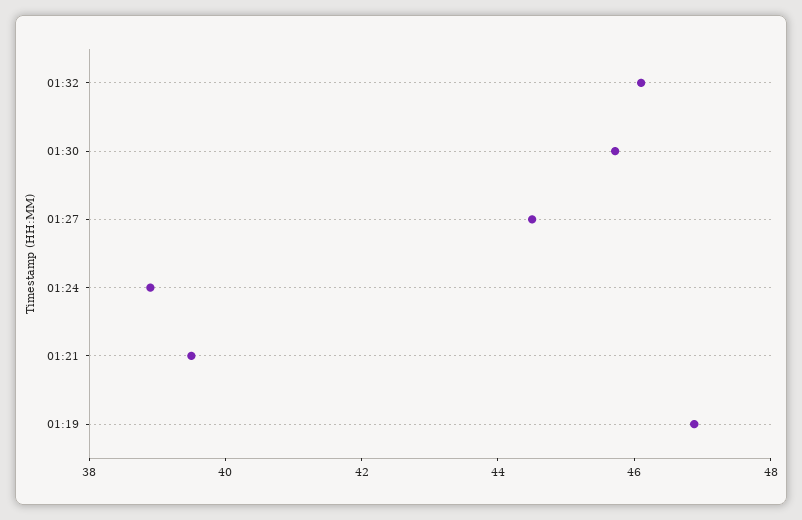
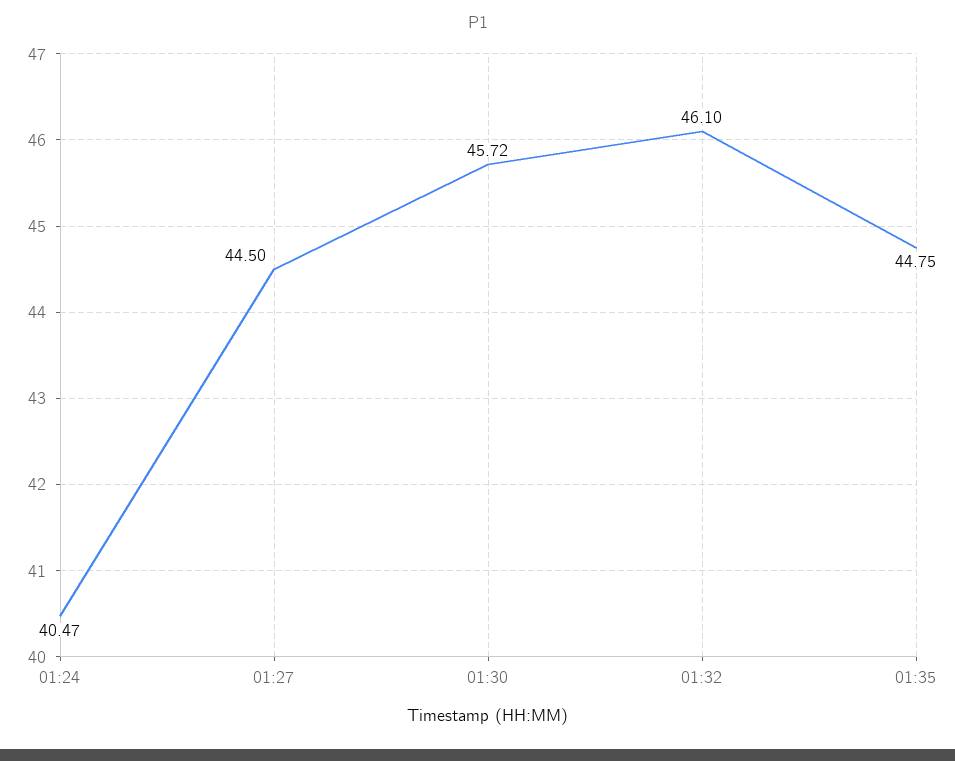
01:24: 39 -> 40.47
01:21: 39.5 -> none
01:19: 47 -> none
01:35: none -> 44.75

